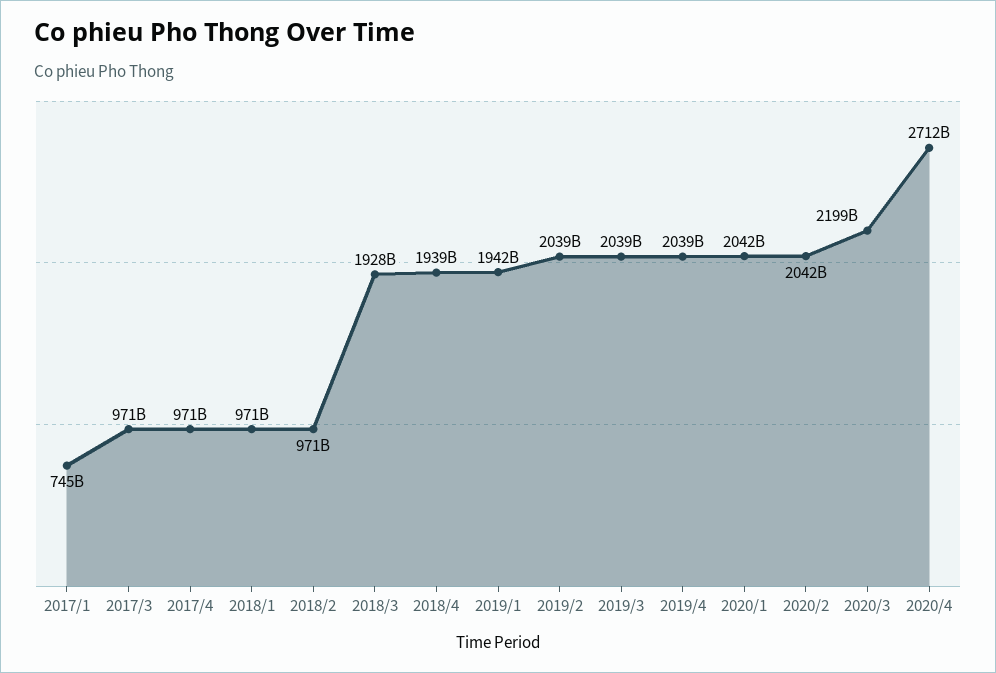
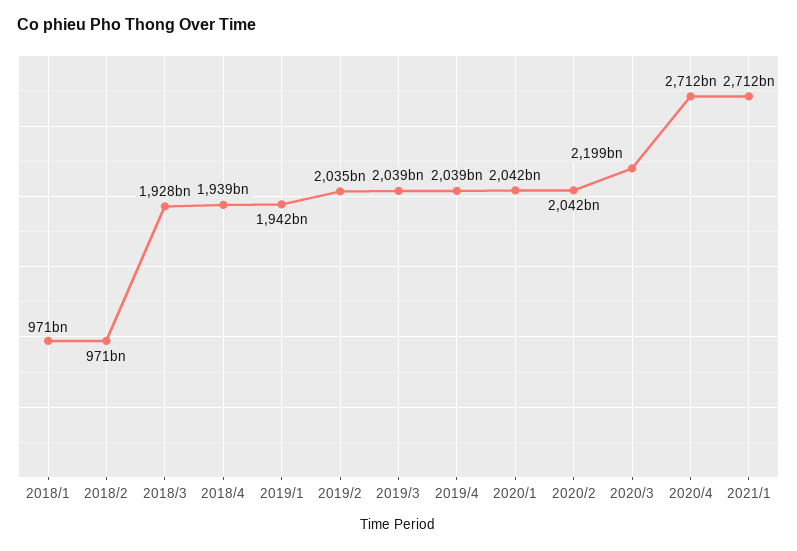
2017/1: 745000000000 -> none
2017/3: 971000000000 -> none
2017/4: 971000000000 -> none
2019/2: 2039000000000 -> 2035000000000
2021/1: none -> 2712000000000

